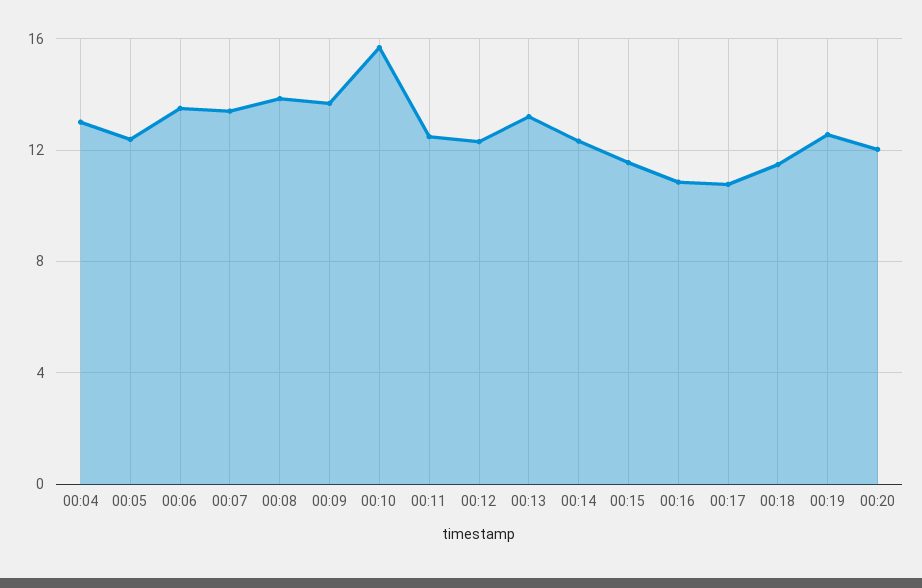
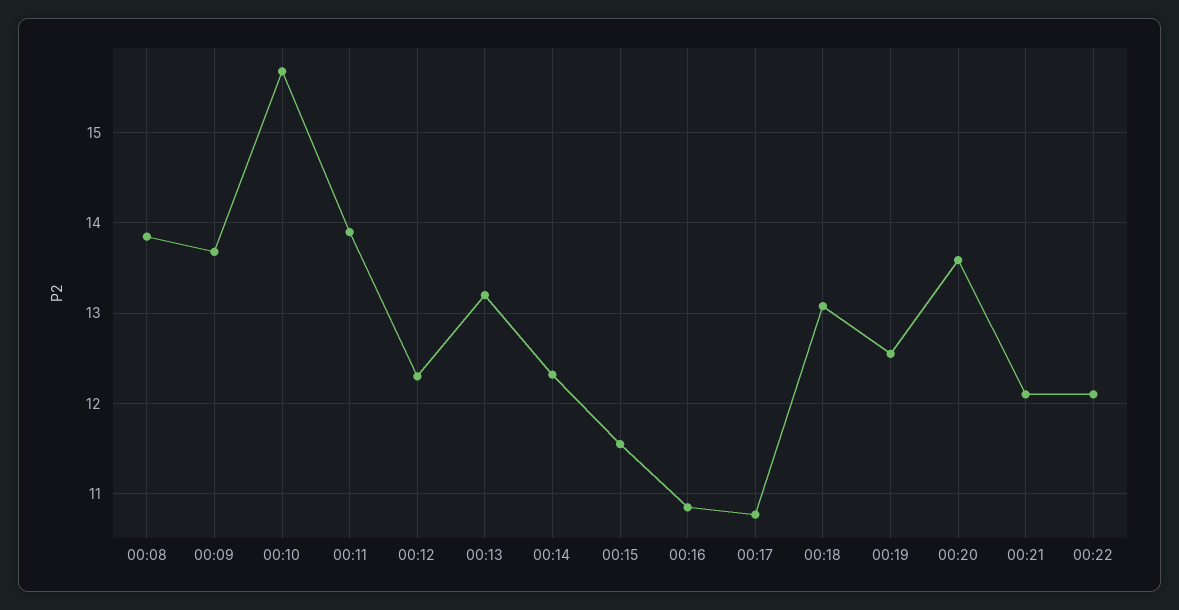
00:04: 13 -> none
00:05: 12.5 -> none
00:06: 13.5 -> none
00:07: 13.5 -> none
00:11: 12.5 -> 13.9
00:18: 11.5 -> 13.1
00:20: 12 -> 13.6
00:21: none -> 12.1
00:22: none -> 12.1

